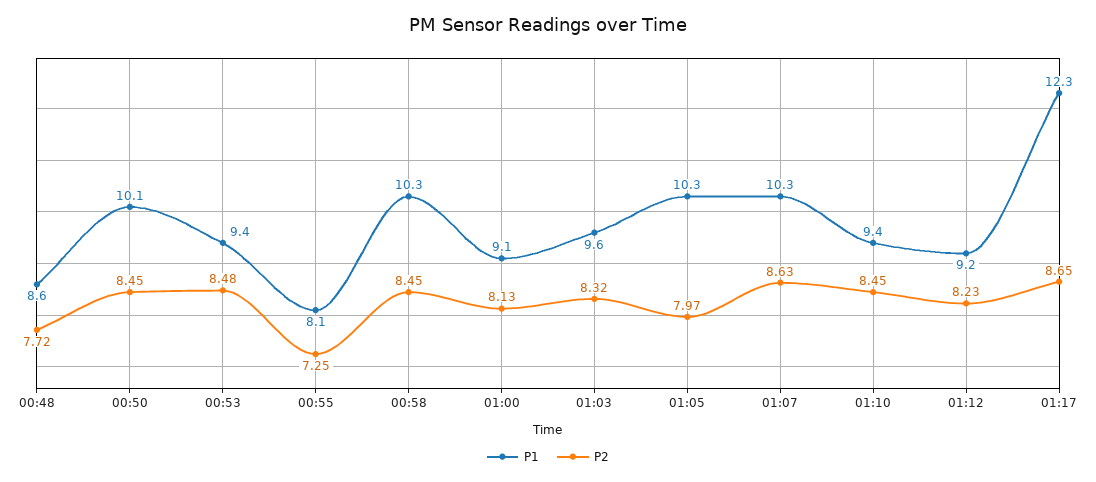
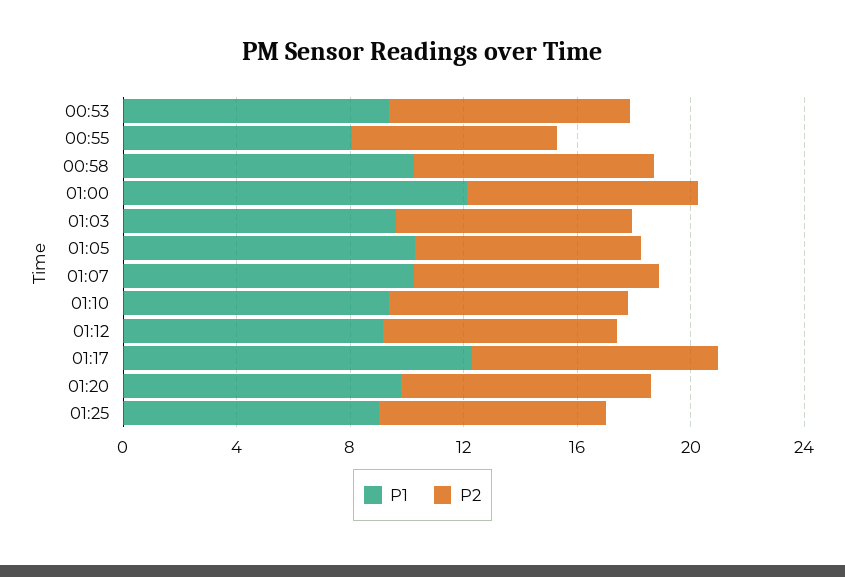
P1, 00:48: 8.6 -> none
P2, 00:48: 7.72 -> none
P1, 00:50: 10.1 -> none
P2, 00:50: 8.45 -> none
P1, 01:00: 9.1 -> 12
P1, 01:20: none -> 10
P2, 01:20: none -> 9
P1, 01:25: none -> 9
P2, 01:25: none -> 8

